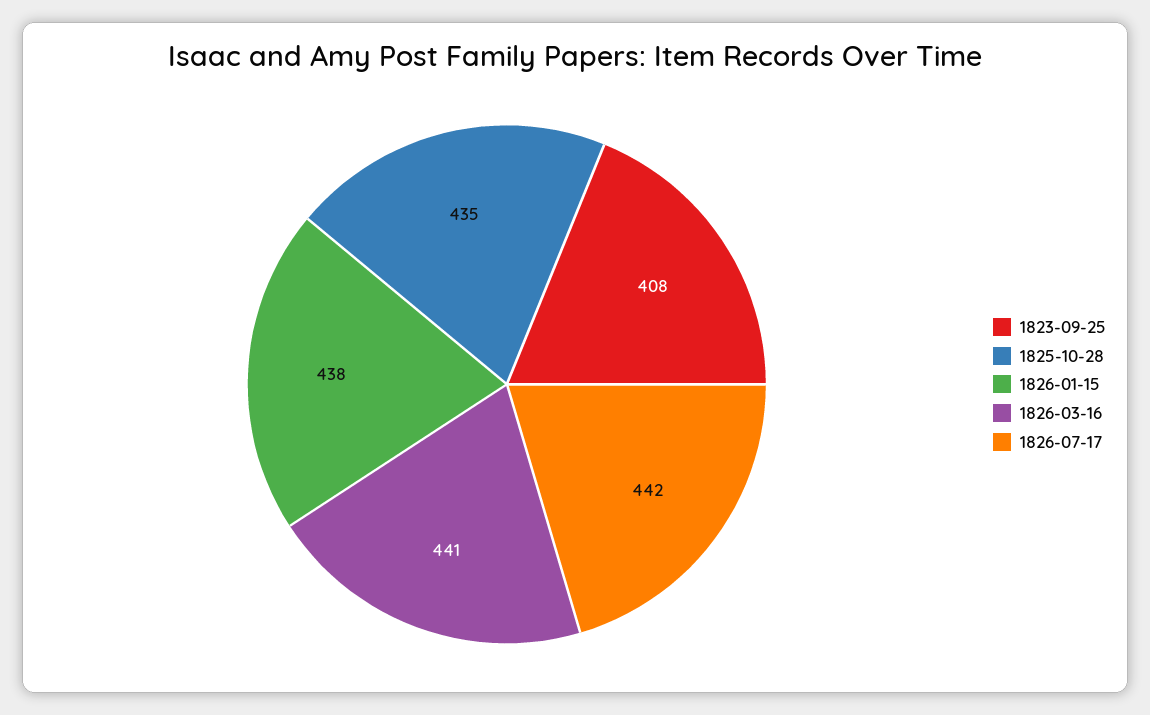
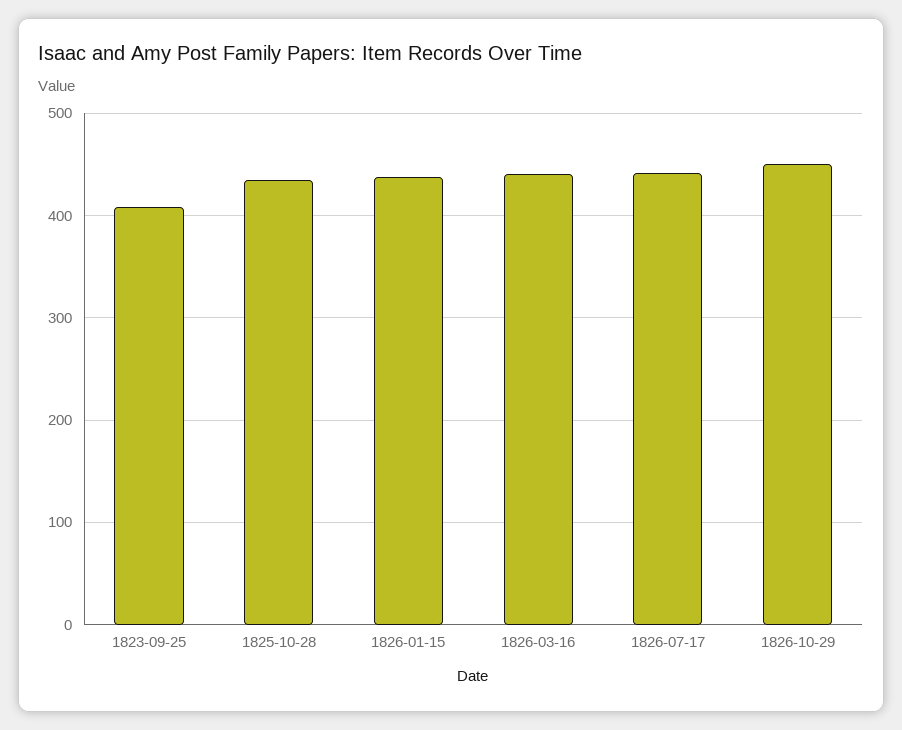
1826-10-29: none -> 450

